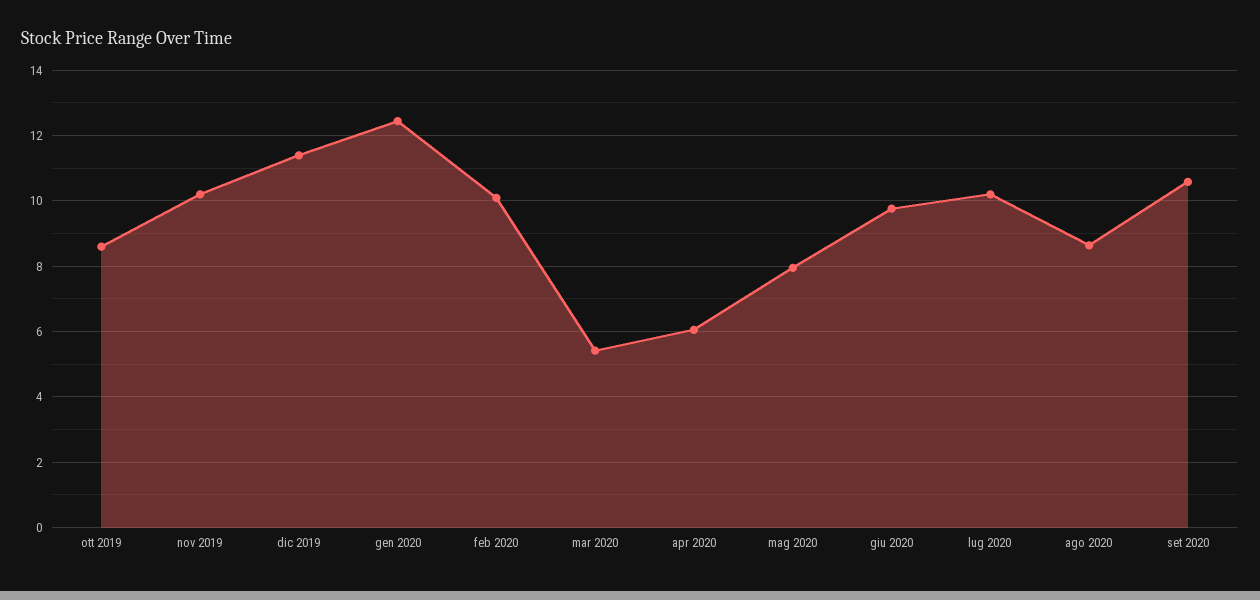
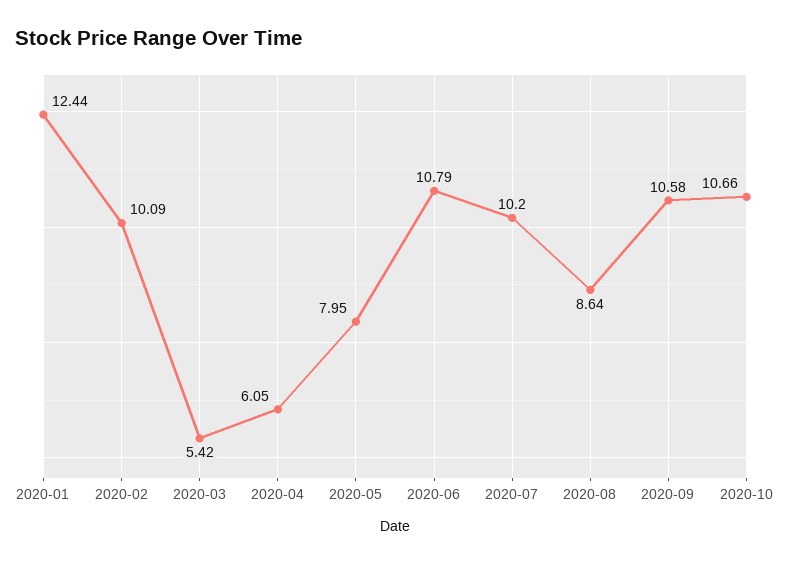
ott 2019: 8.6 -> none
nov 2019: 10.2 -> none
dic 2019: 11.4 -> none
giu 2020: 9.8 -> 10.79
2020-10: none -> 10.66

